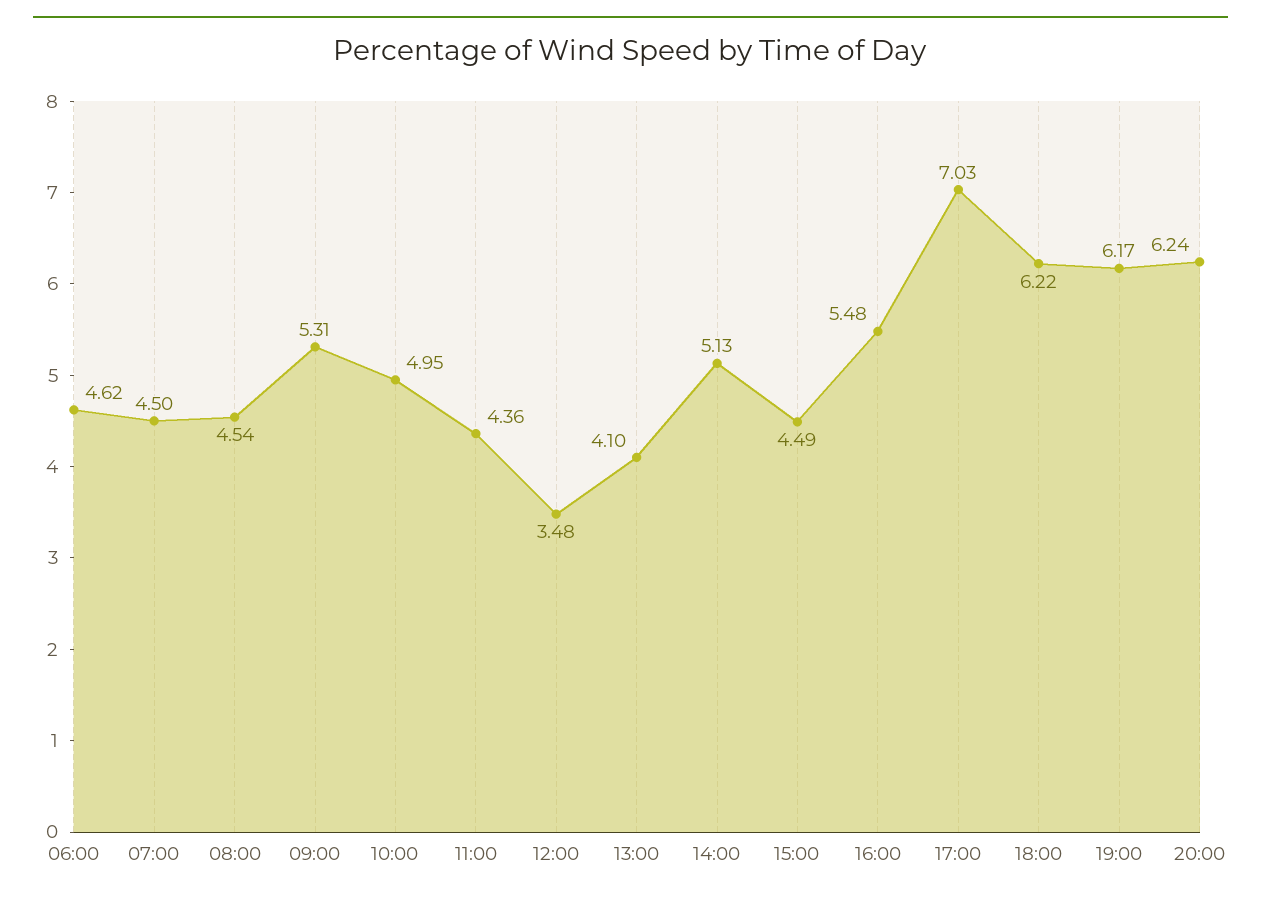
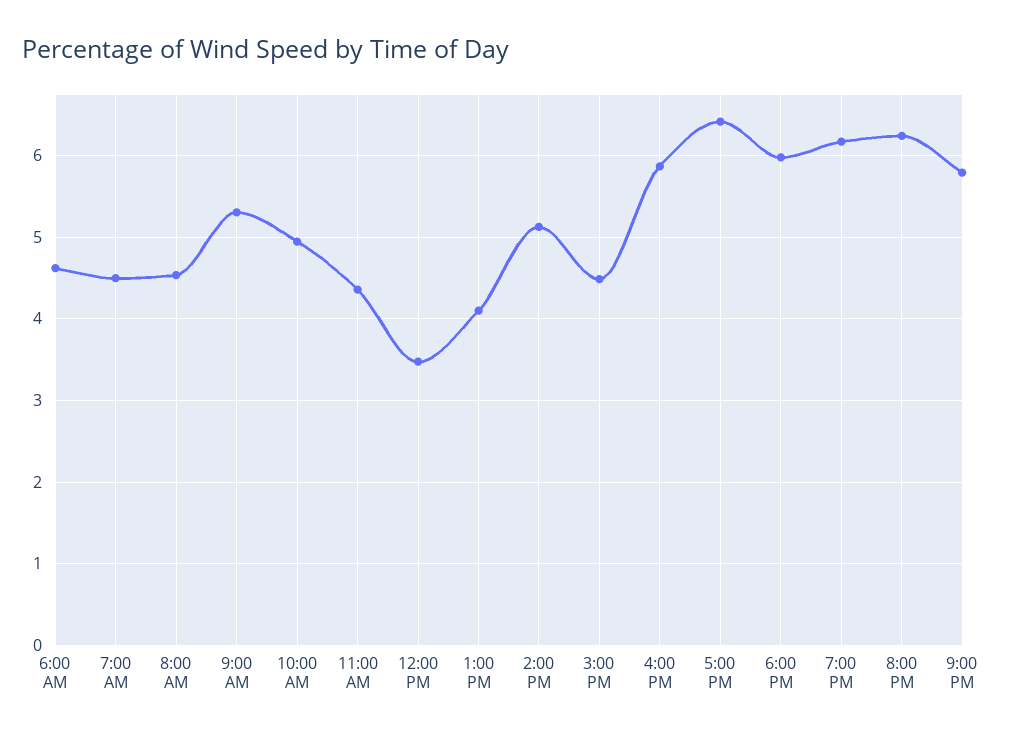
16:00: 5.48 -> 5.9
17:00: 7.03 -> 6.4
18:00: 6.22 -> 6
9:00 PM: none -> 5.8

